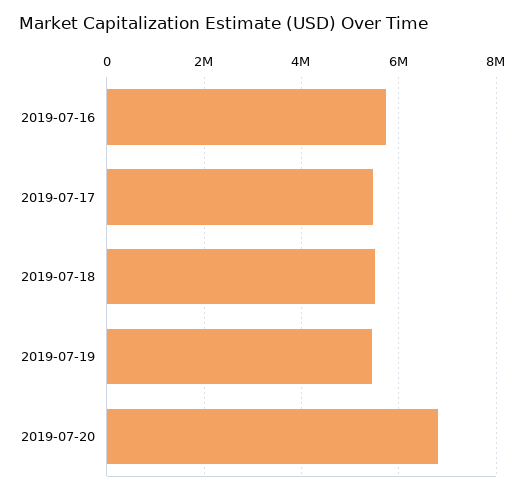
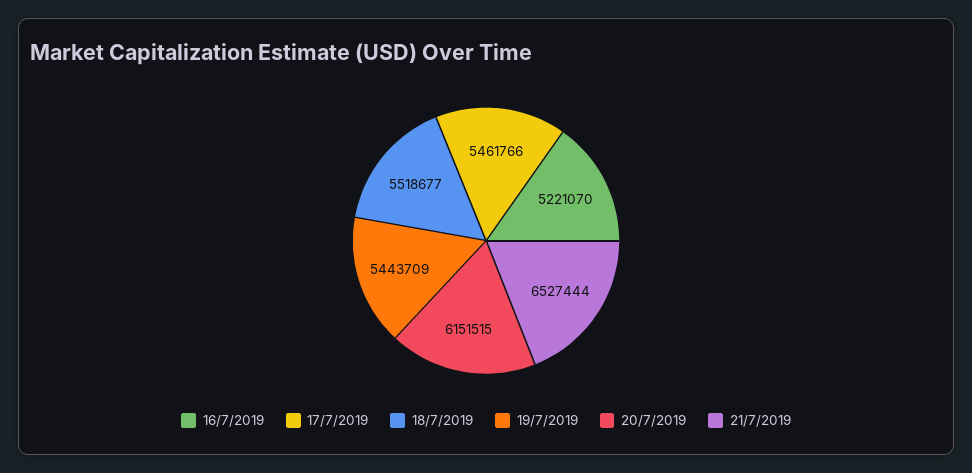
2019-07-16: 5800000 -> 5221070
2019-07-20: 6800000 -> 6151515
21/7/2019: none -> 6527444

